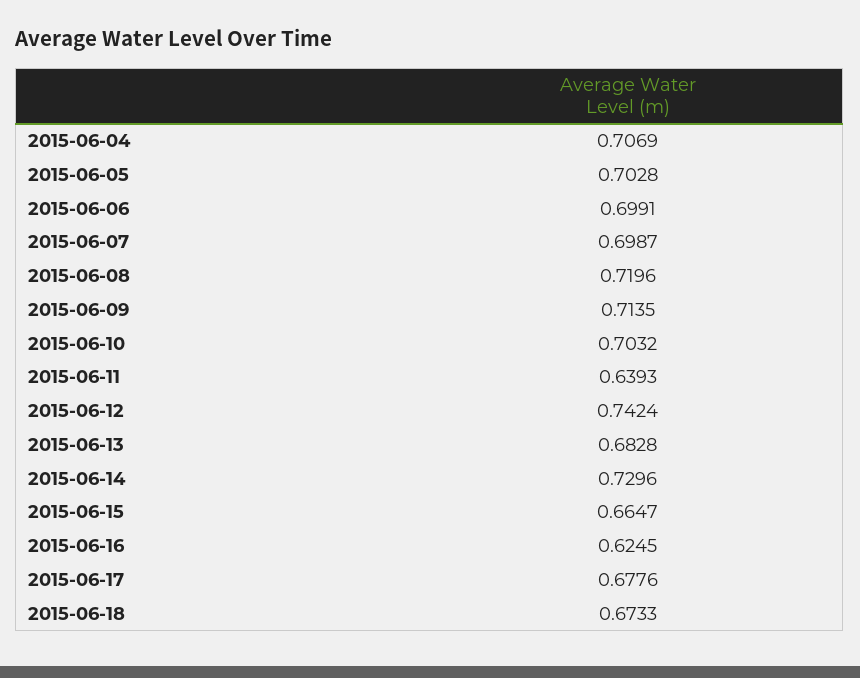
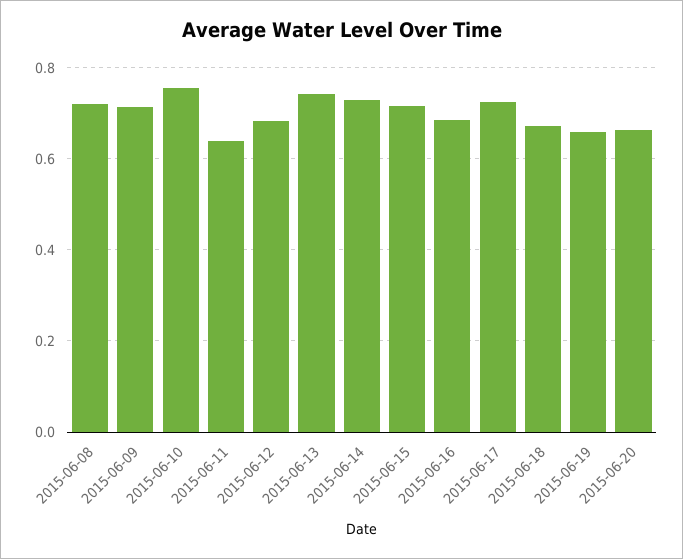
2015-06-04: 0.7069 -> none
2015-06-05: 0.7028 -> none
2015-06-06: 0.6991 -> none
2015-06-07: 0.6987 -> none
2015-06-10: 0.7032 -> 0.76
2015-06-12: 0.7424 -> 0.68
2015-06-13: 0.6828 -> 0.74
2015-06-15: 0.6647 -> 0.72
2015-06-16: 0.6245 -> 0.68
2015-06-17: 0.6776 -> 0.72
2015-06-19: none -> 0.66
2015-06-20: none -> 0.66

